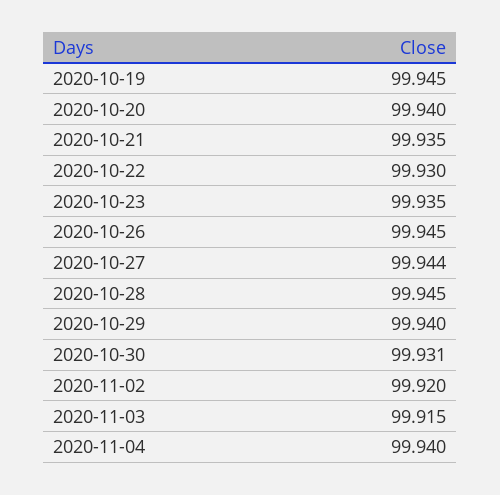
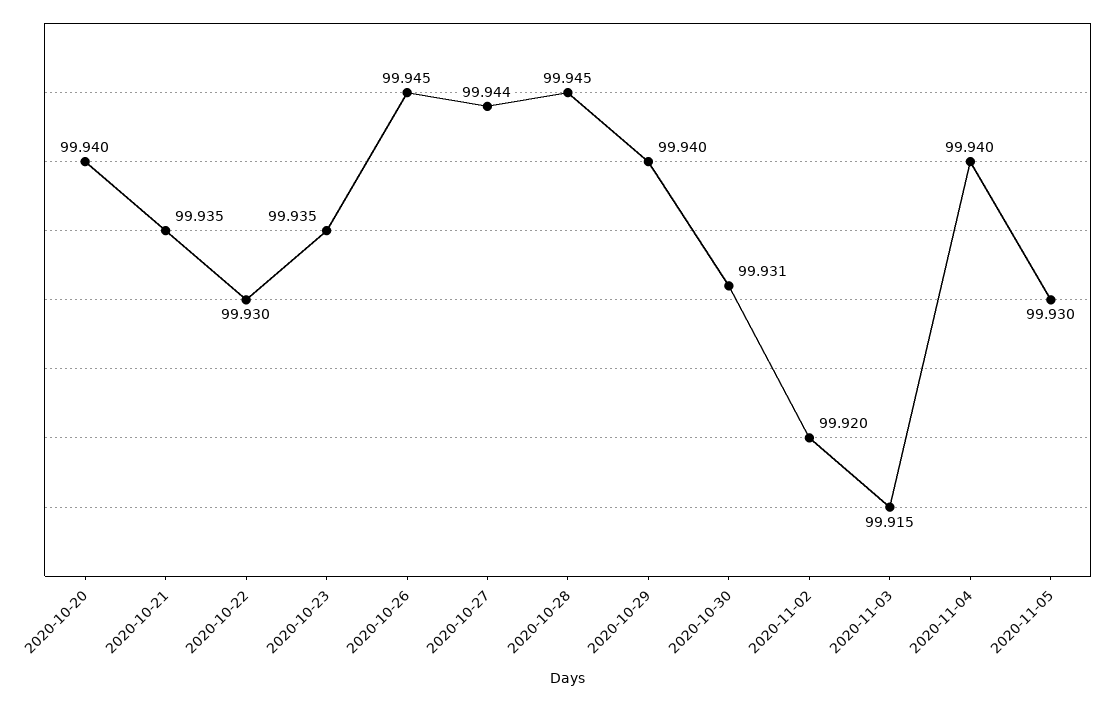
2020-10-19: 99.945 -> none
2020-11-05: none -> 99.93

